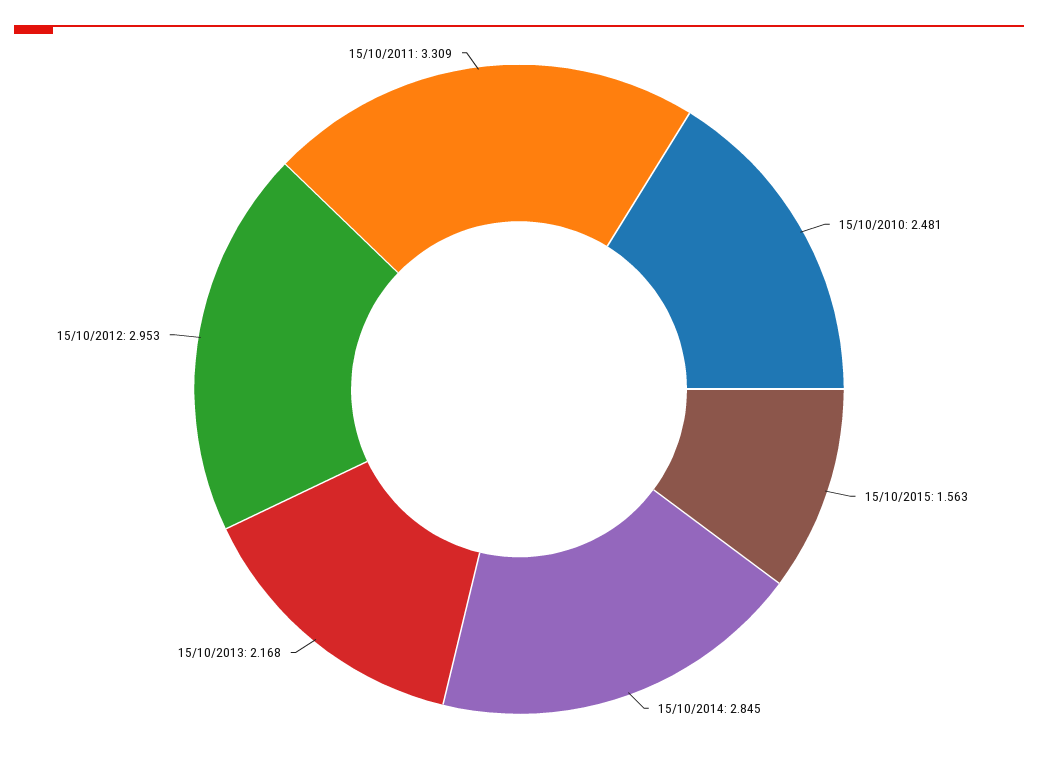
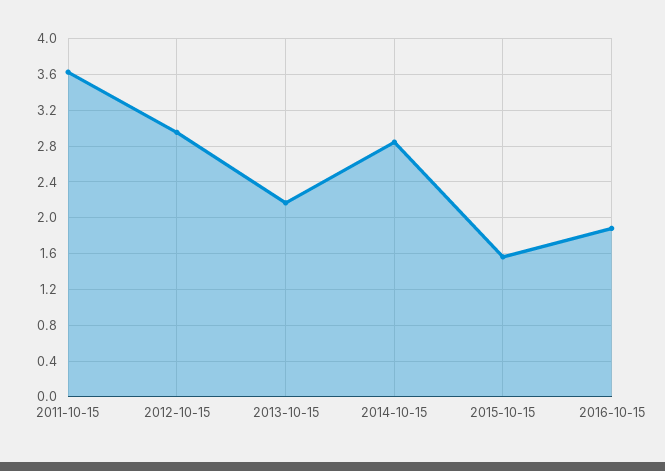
15/10/2010: 2.481 -> none
15/10/2011: 3.309 -> 3.6
2016-10-15: none -> 1.9

